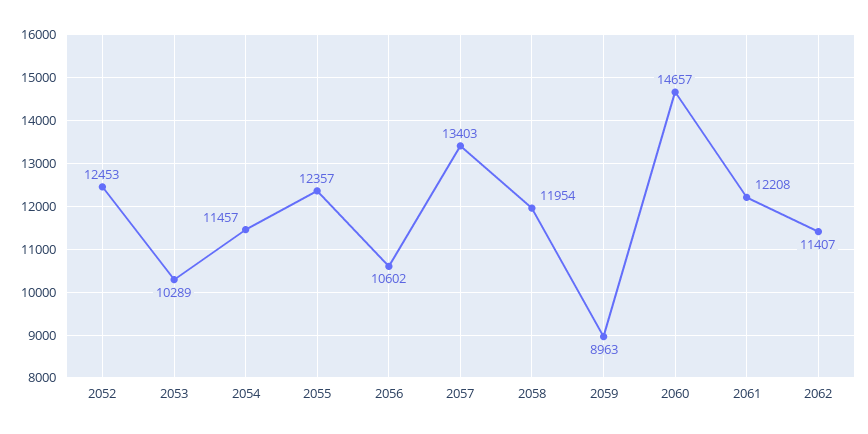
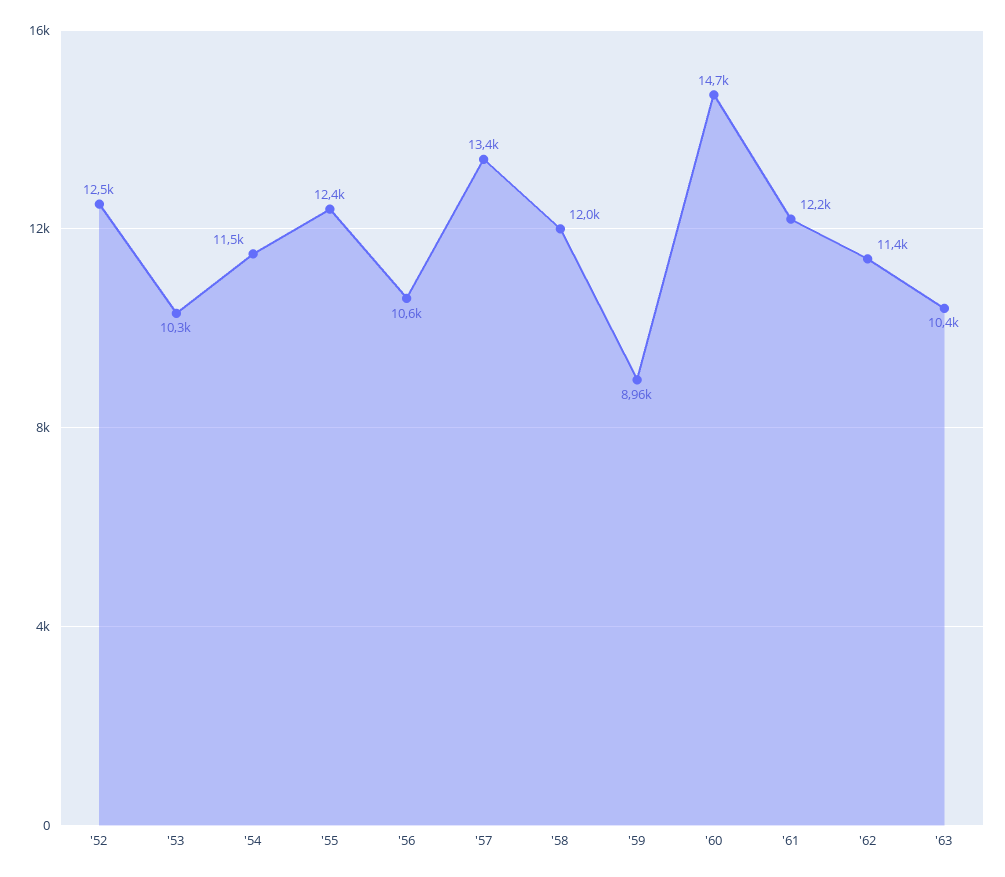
'63: none -> 10400

